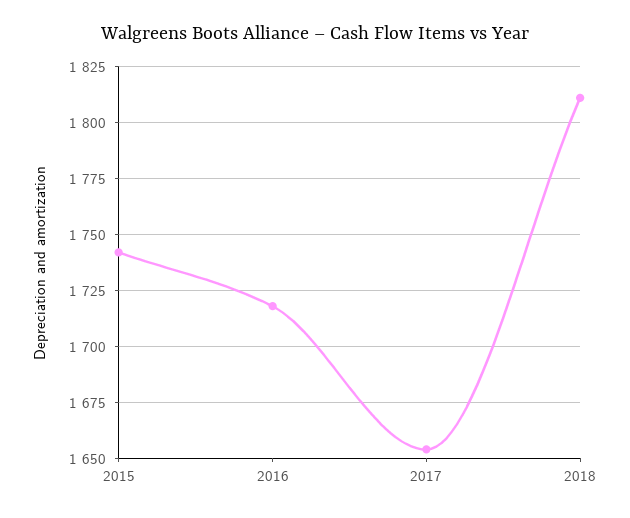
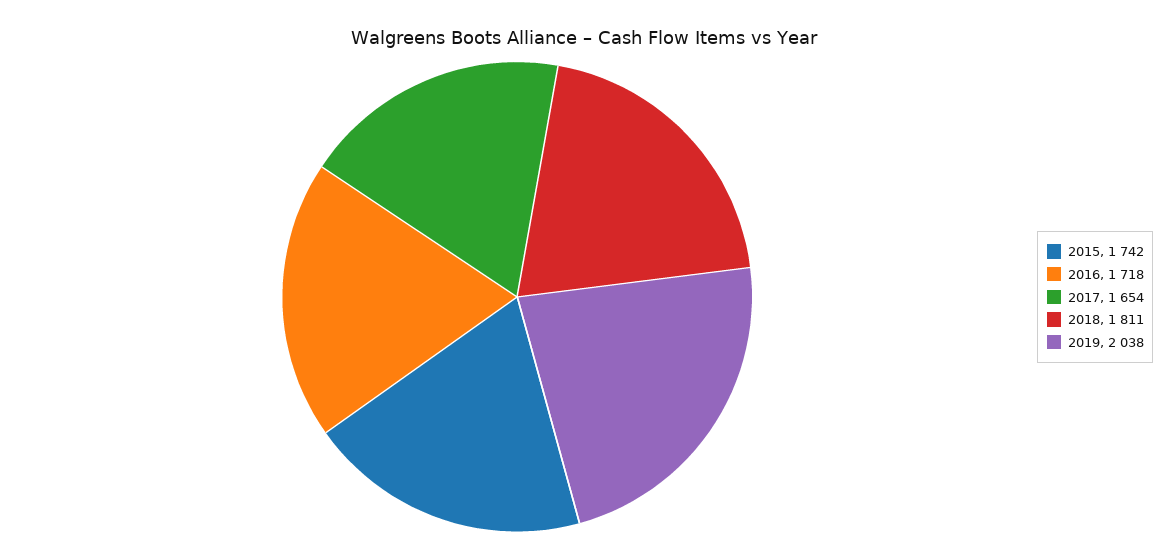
2019: none -> 2038

